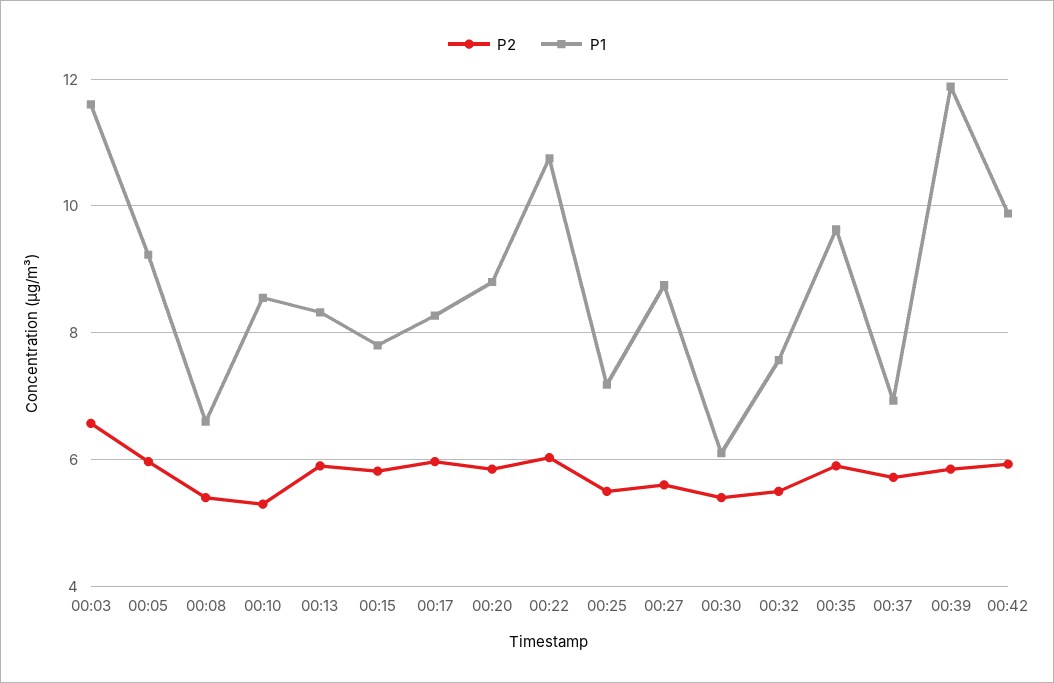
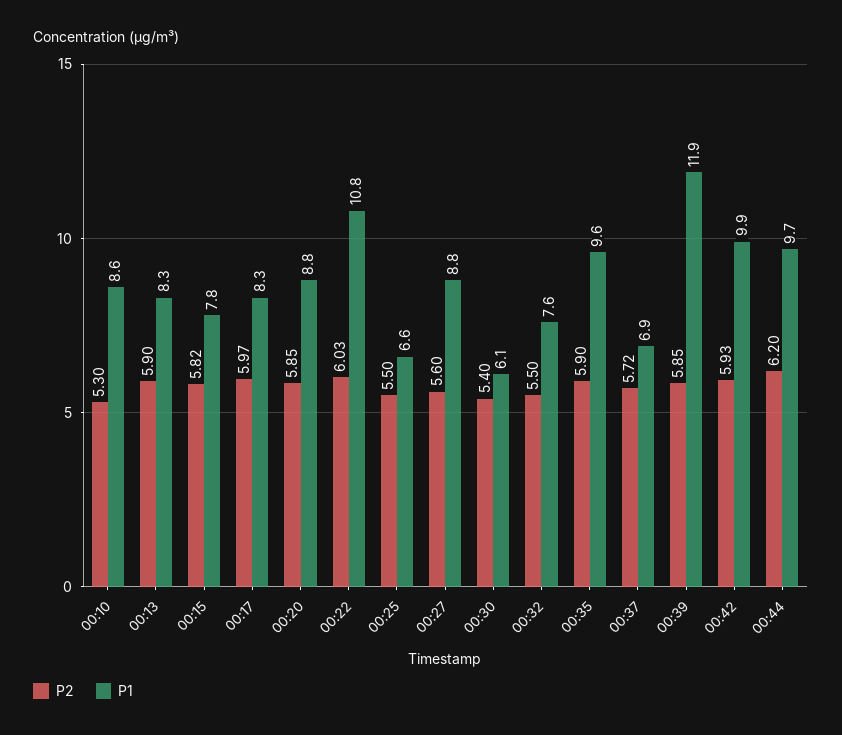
P2, 00:03: 6.6 -> none
P1, 00:03: 11.6 -> none
P2, 00:05: 6 -> none
P1, 00:05: 9.2 -> none
P2, 00:08: 5.4 -> none
P1, 00:08: 6.6 -> none
P1, 00:25: 7.2 -> 6.6
P2, 00:44: none -> 6.2
P1, 00:44: none -> 9.7

